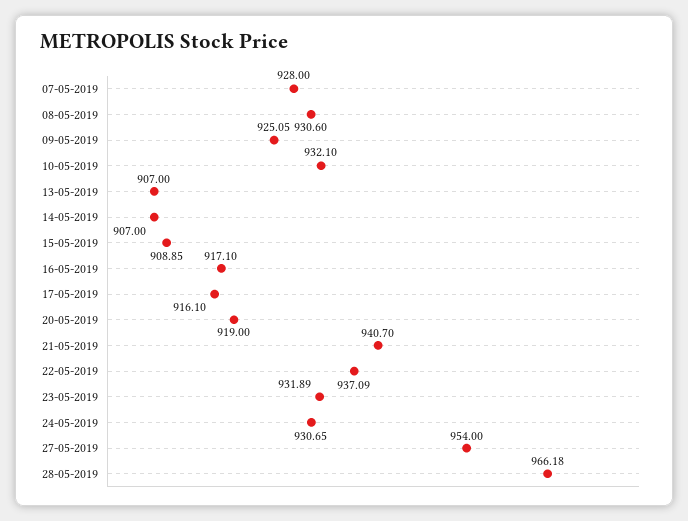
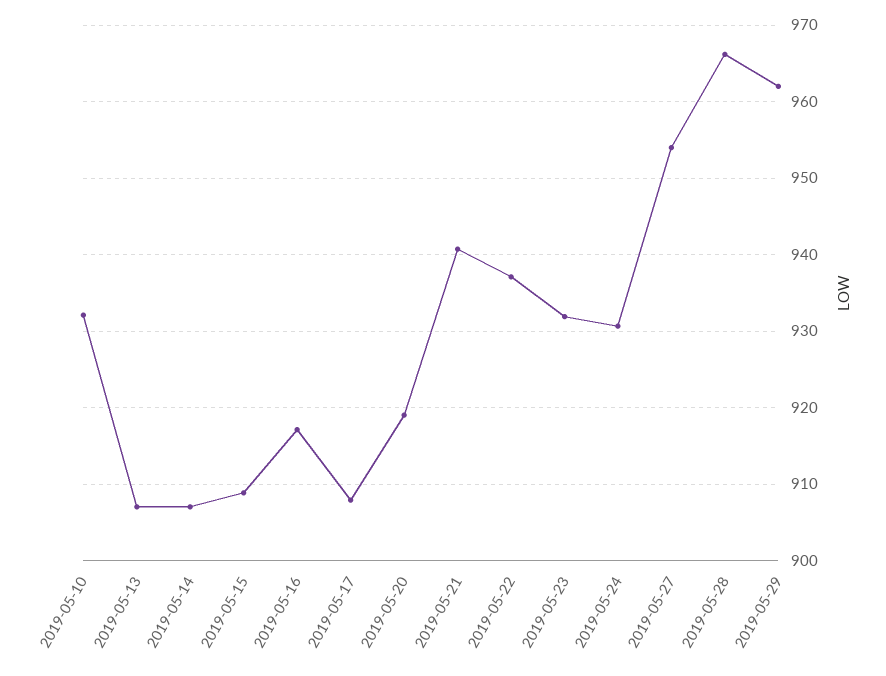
07-05-2019: 928 -> none
08-05-2019: 930.6 -> none
09-05-2019: 925.05 -> none
17-05-2019: 916.1 -> 908
2019-05-29: none -> 962

